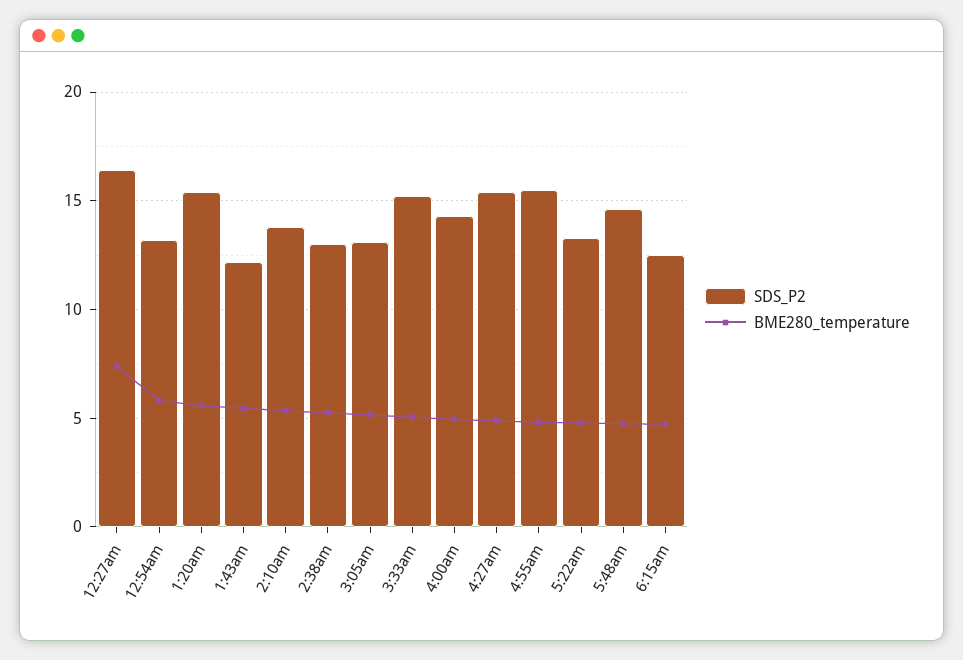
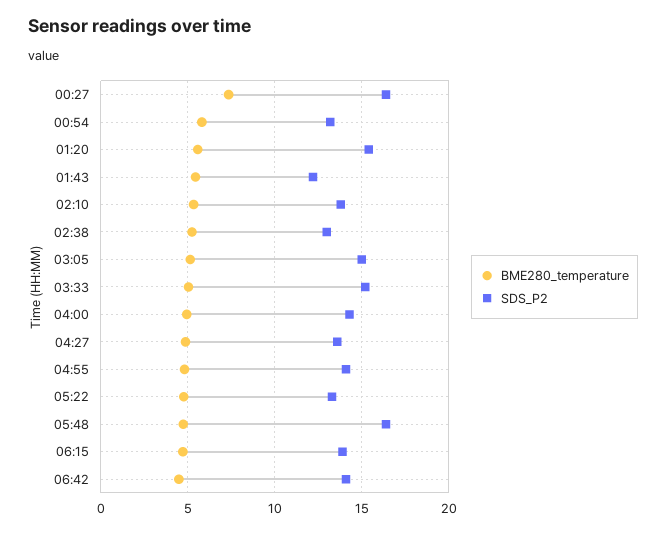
SDS_P2, 3:05am: 13 -> 15
SDS_P2, 4:27am: 15.5 -> 13.5
SDS_P2, 4:55am: 15.5 -> 14
SDS_P2, 5:48am: 14.5 -> 16.5
SDS_P2, 6:15am: 12.5 -> 14
BME280_temperature, 06:42: none -> 4.5
SDS_P2, 06:42: none -> 14

